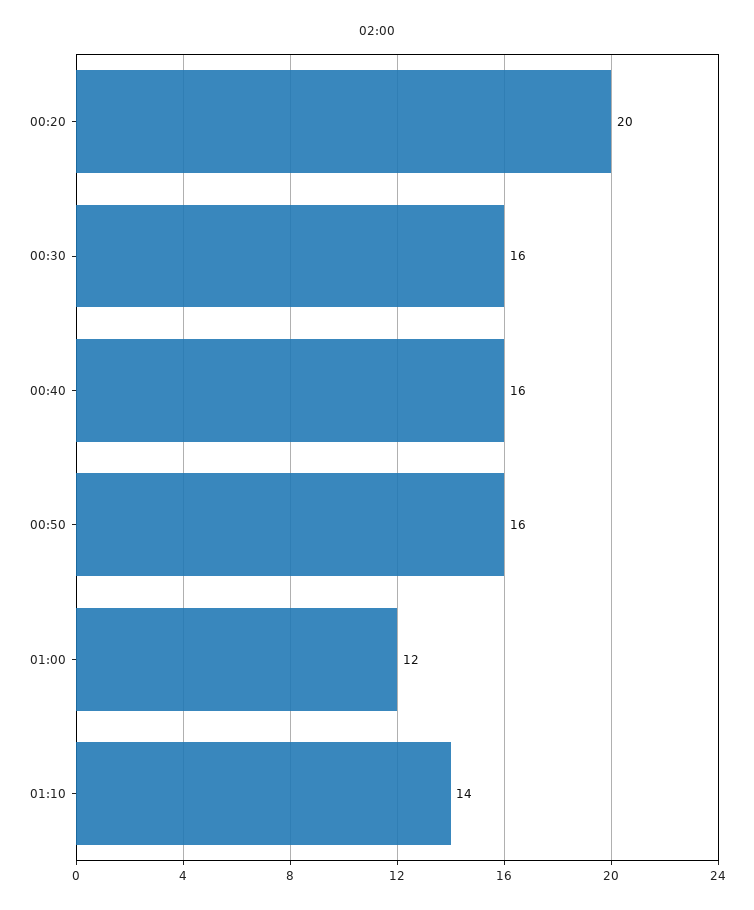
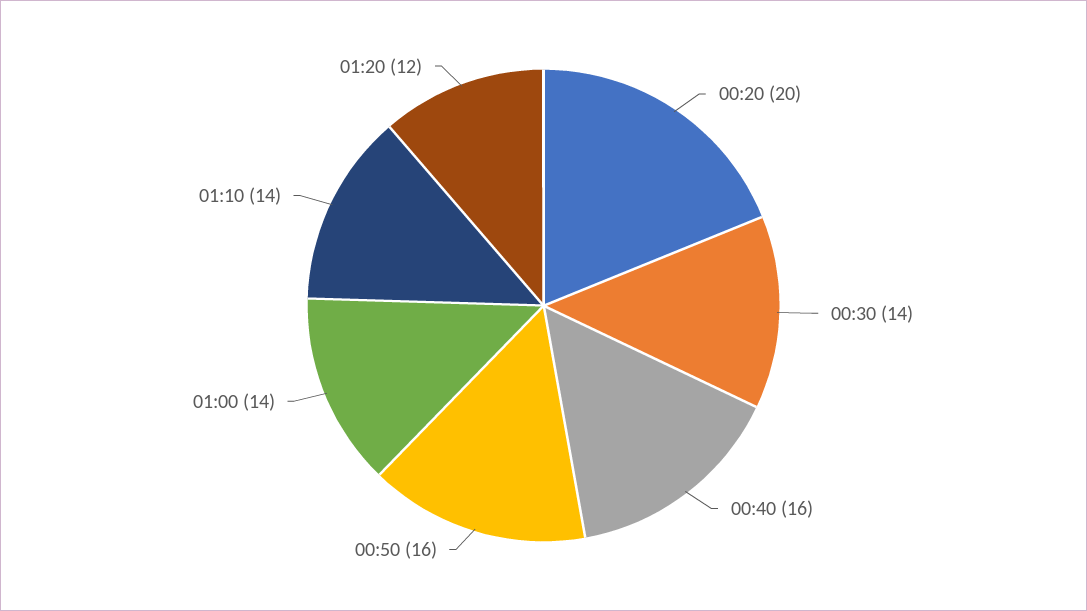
00:30: 16 -> 14
01:00: 12 -> 14
01:20: none -> 12

